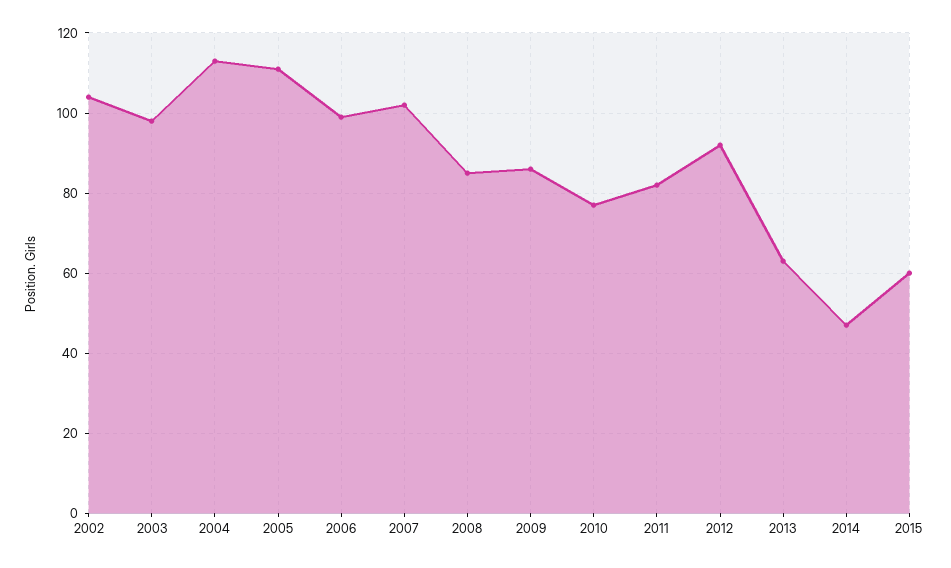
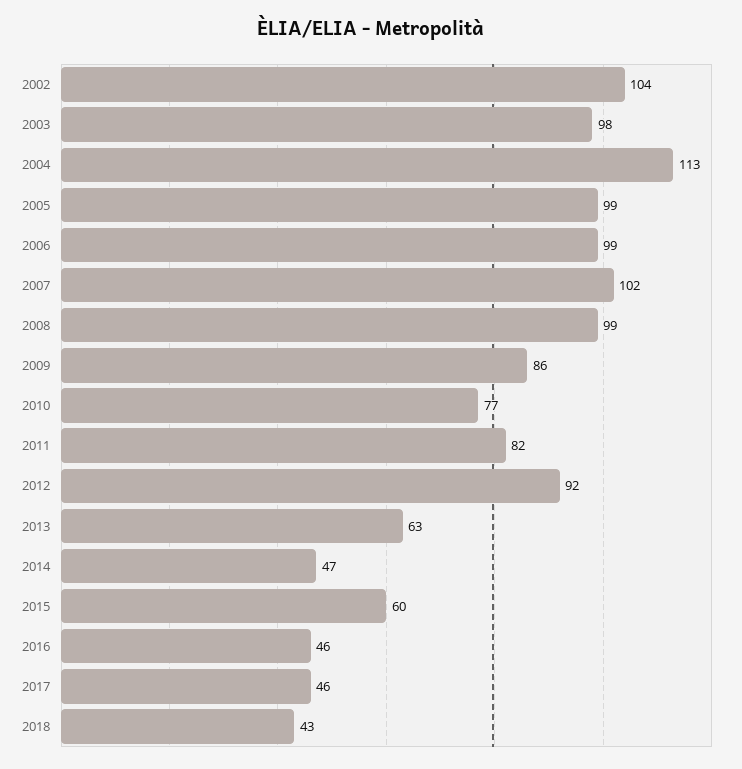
2005: 110 -> 99
2008: 85 -> 99
2016: none -> 46
2017: none -> 46
2018: none -> 43

